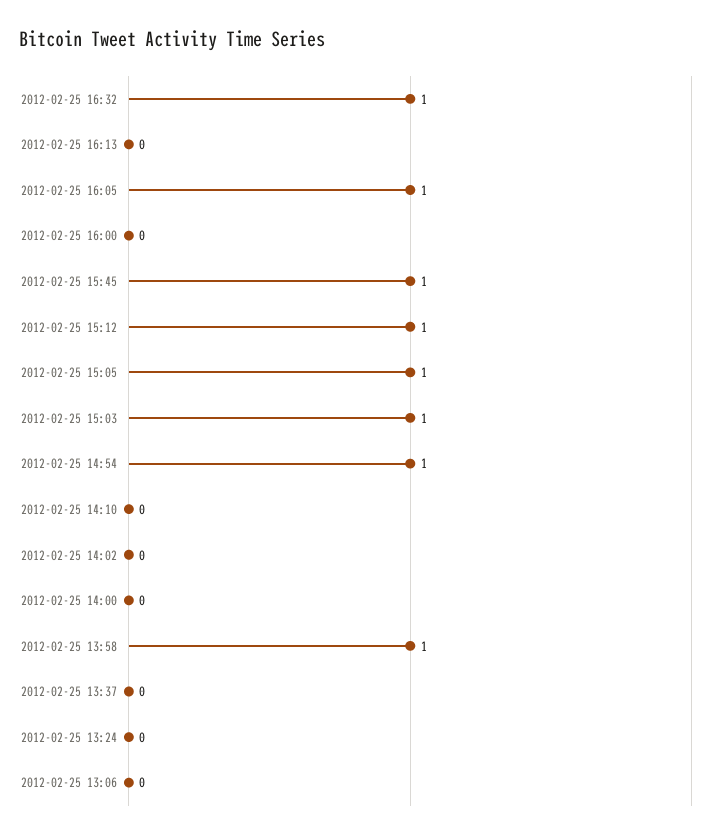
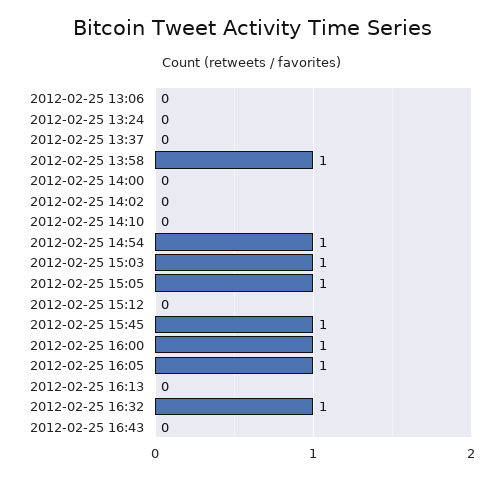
2012-02-25 16:00: 0 -> 1
2012-02-25 15:12: 1 -> 0
2012-02-25 16:43: none -> 0

